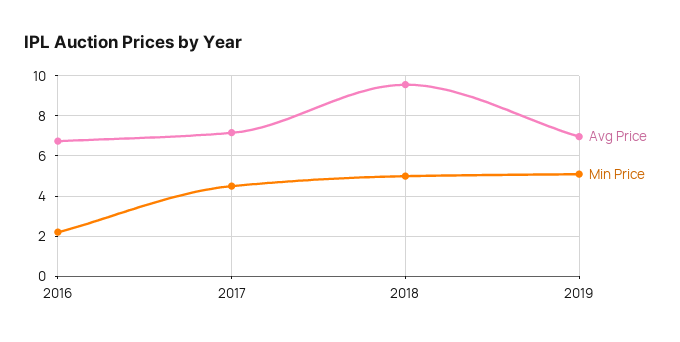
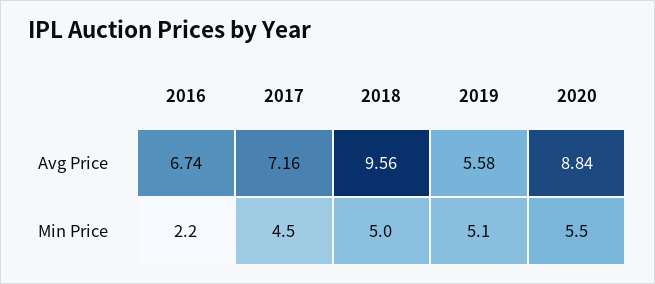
Avg Price, 2019: 7 -> 5.58
Avg Price, 2020: none -> 8.84
Min Price, 2020: none -> 5.5

